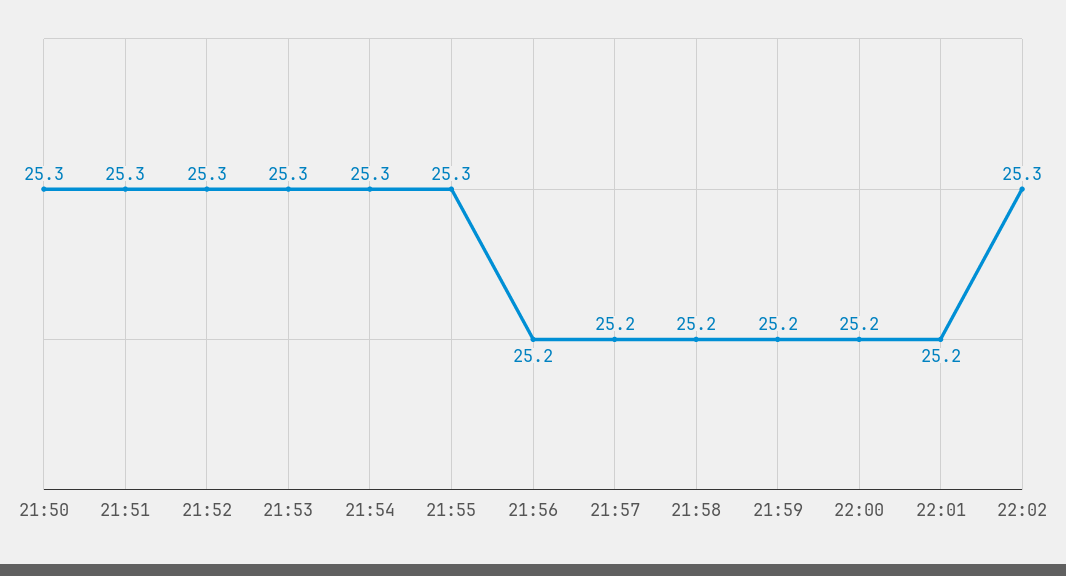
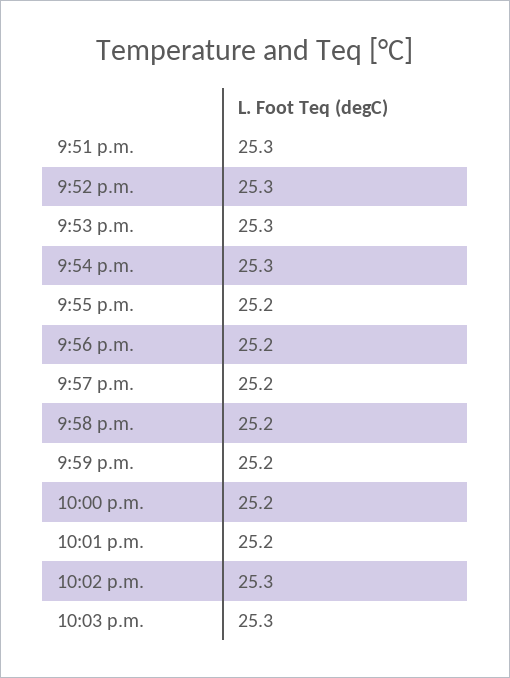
21:50: 25.3 -> none
21:55: 25.3 -> 25.2
10:03 p.m.: none -> 25.3

